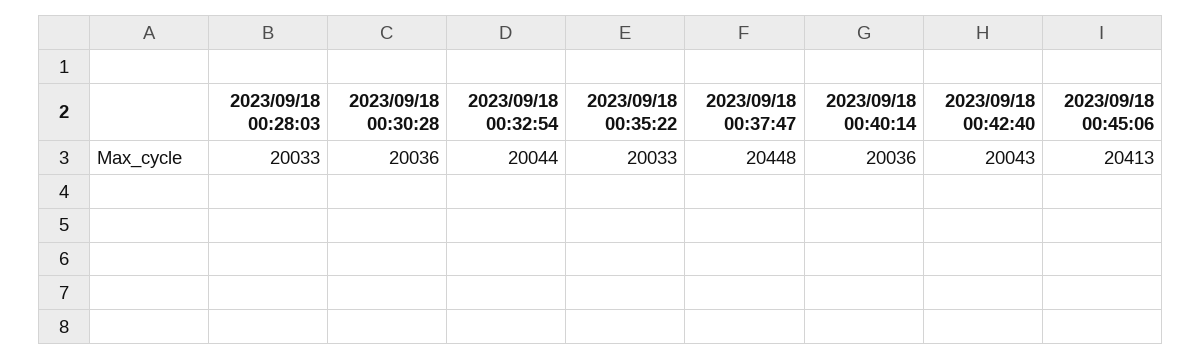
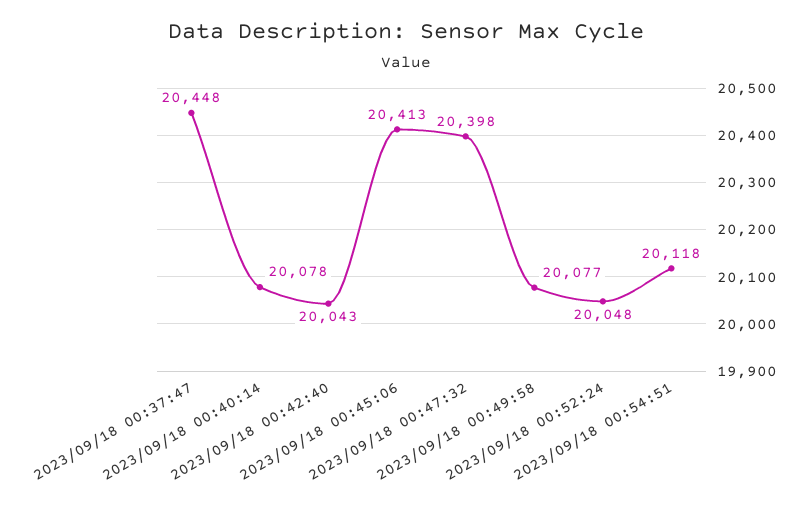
2023/09/18 00:28:03: 20033 -> none
2023/09/18 00:30:28: 20036 -> none
2023/09/18 00:32:54: 20044 -> none
2023/09/18 00:35:22: 20033 -> none
2023/09/18 00:40:14: 20036 -> 20078
2023/09/18 00:47:32: none -> 20398
2023/09/18 00:49:58: none -> 20077
2023/09/18 00:52:24: none -> 20048
2023/09/18 00:54:51: none -> 20118

